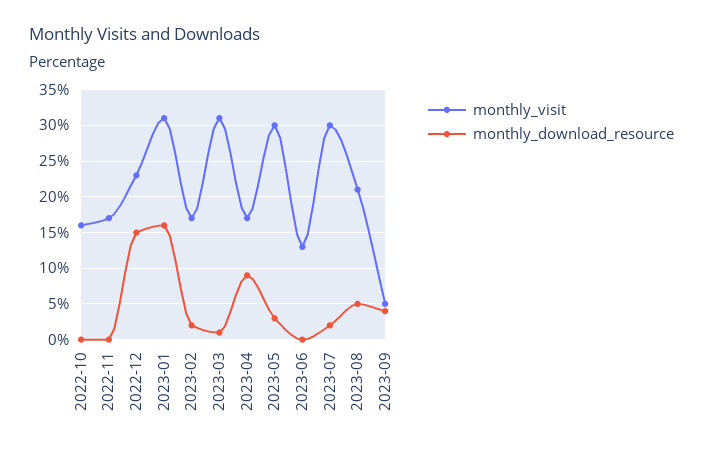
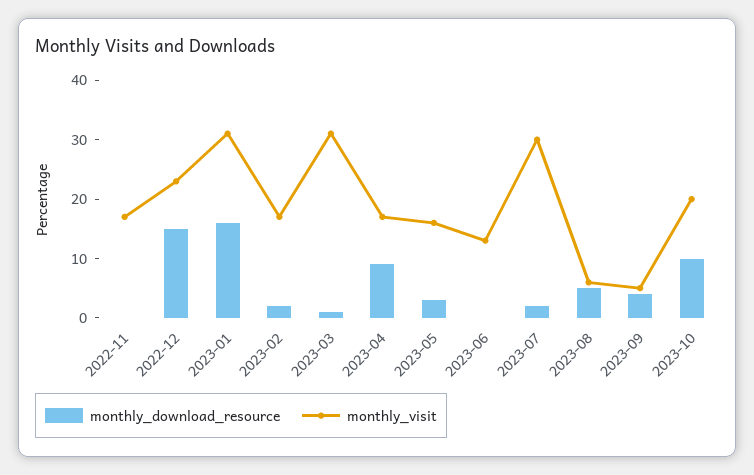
monthly_visit, 2022-10: 16 -> none
monthly_download_resource, 2022-10: 0 -> none
monthly_visit, 2023-05: 30 -> 15
monthly_visit, 2023-08: 21 -> 5
monthly_download_resource, 2023-10: none -> 10
monthly_visit, 2023-10: none -> 20

